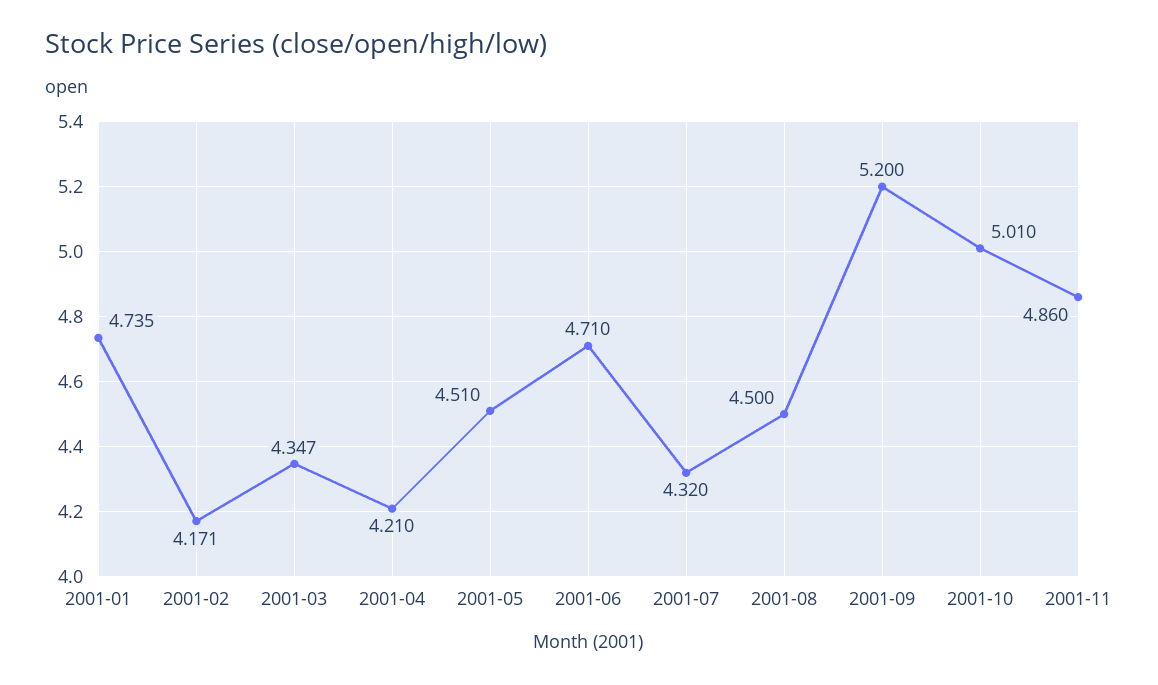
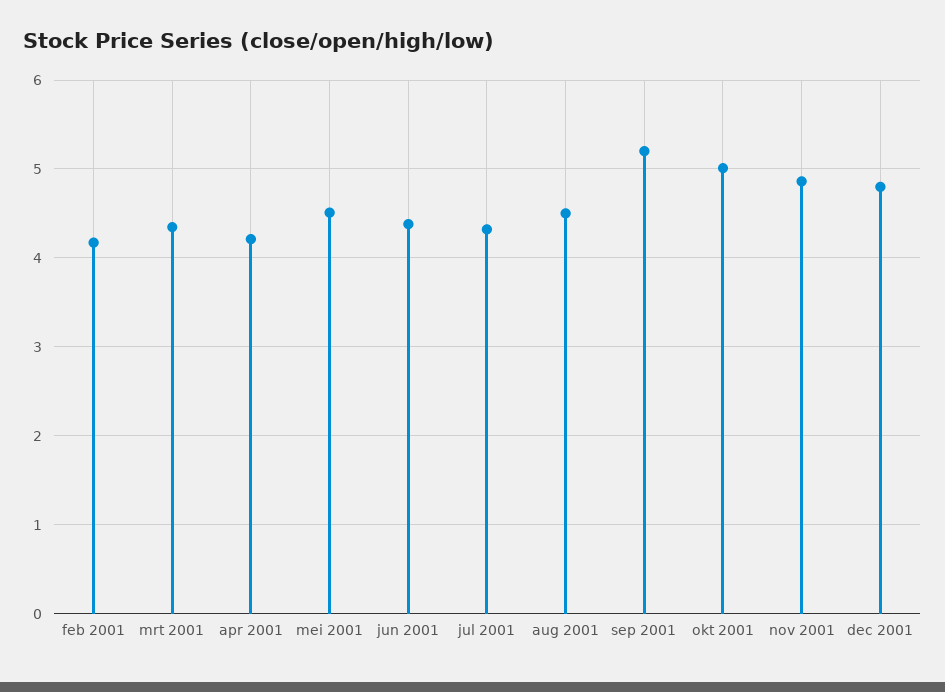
2001-01: 4.735 -> none
2001-06: 4.71 -> 4.4
dec 2001: none -> 4.8

